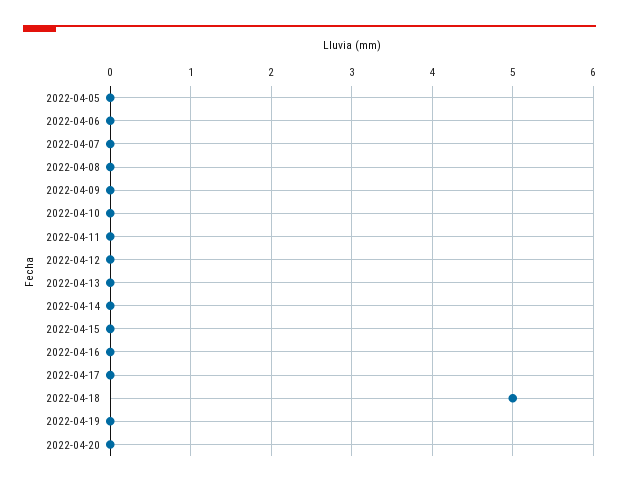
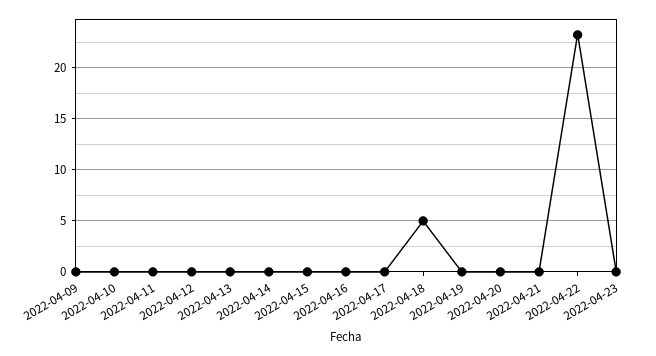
2022-04-05: 0 -> none
2022-04-06: 0 -> none
2022-04-07: 0 -> none
2022-04-08: 0 -> none
2022-04-21: none -> 0
2022-04-22: none -> 23
2022-04-23: none -> 0

